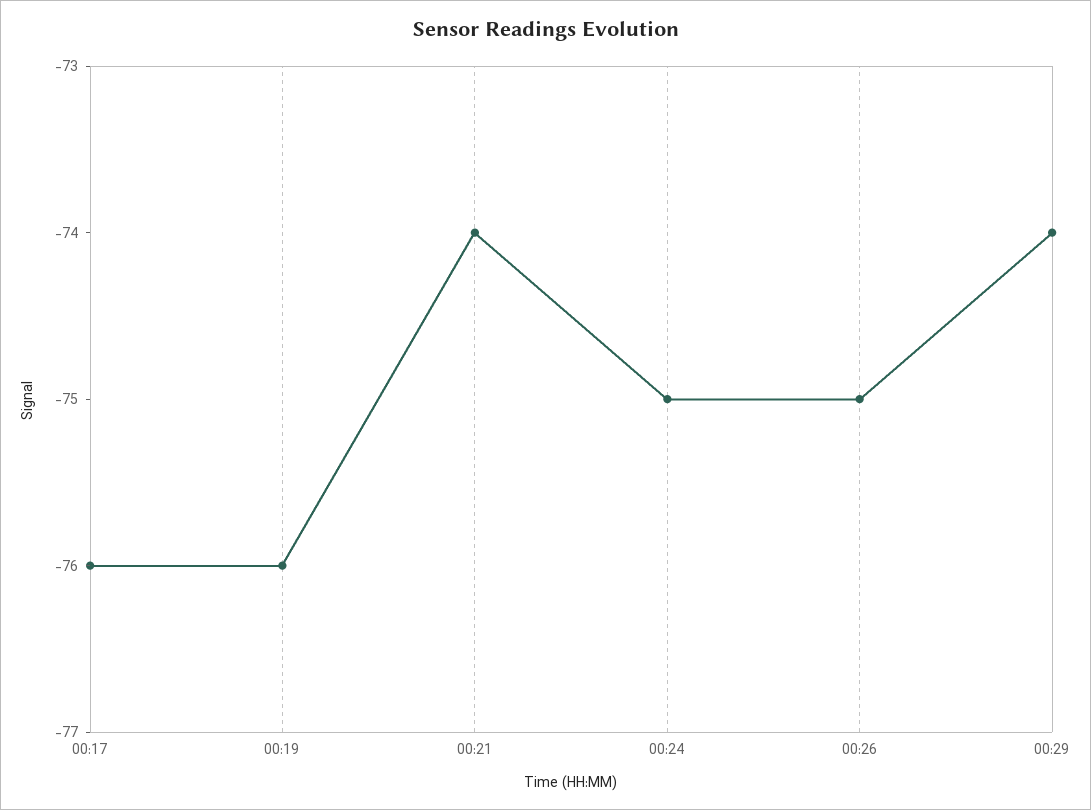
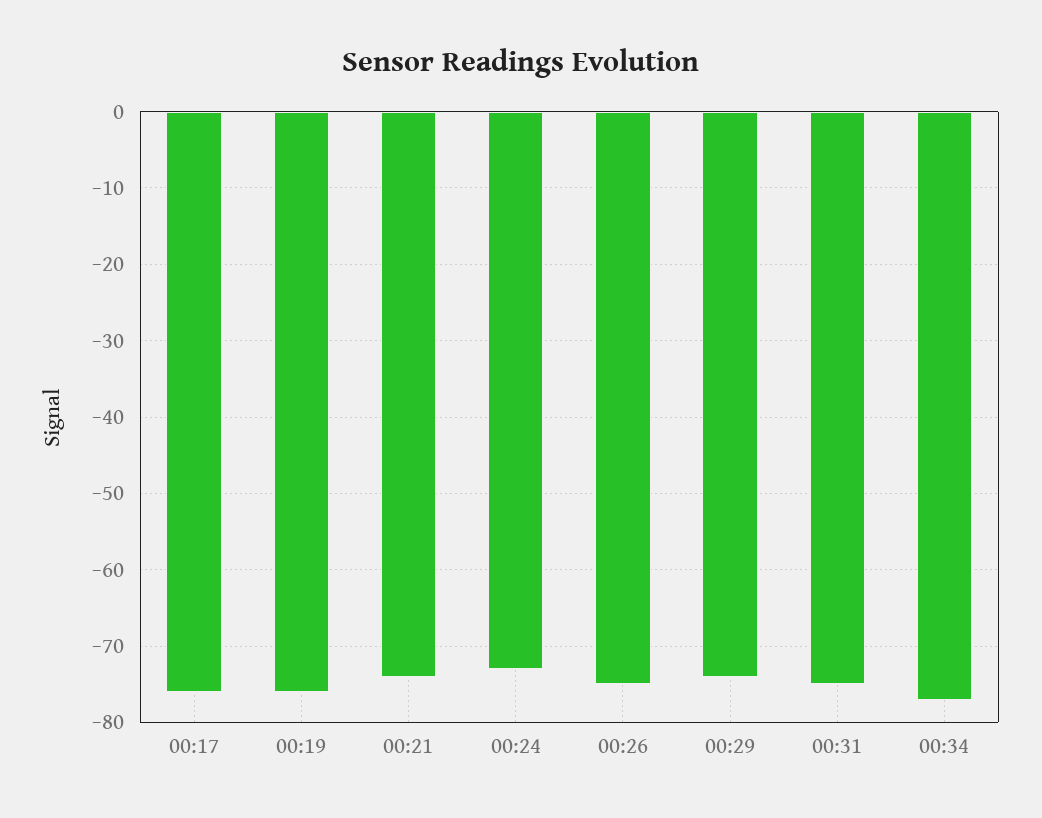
00:24: -75 -> -73
00:31: none -> -75
00:34: none -> -77

